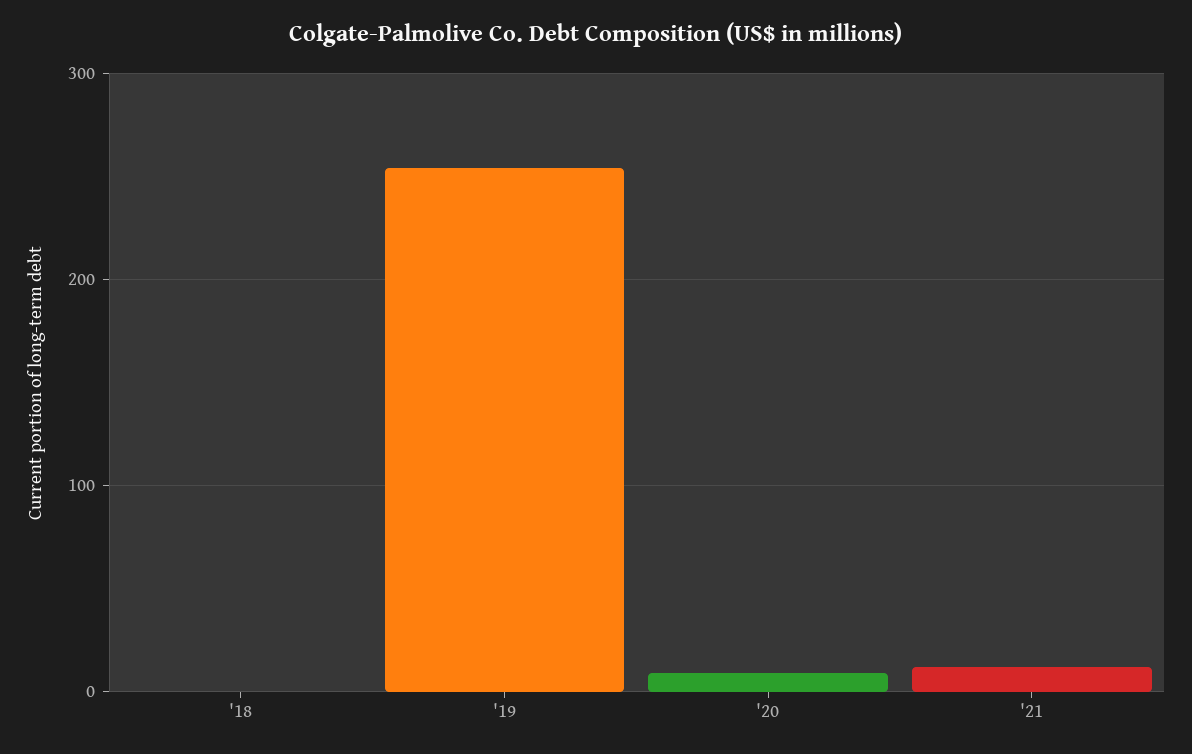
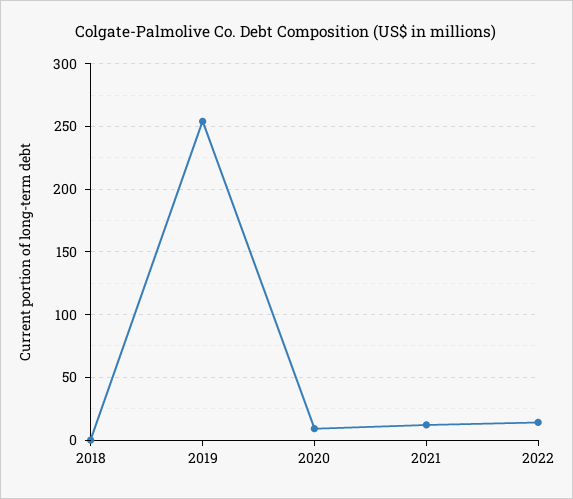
2022: none -> 15

